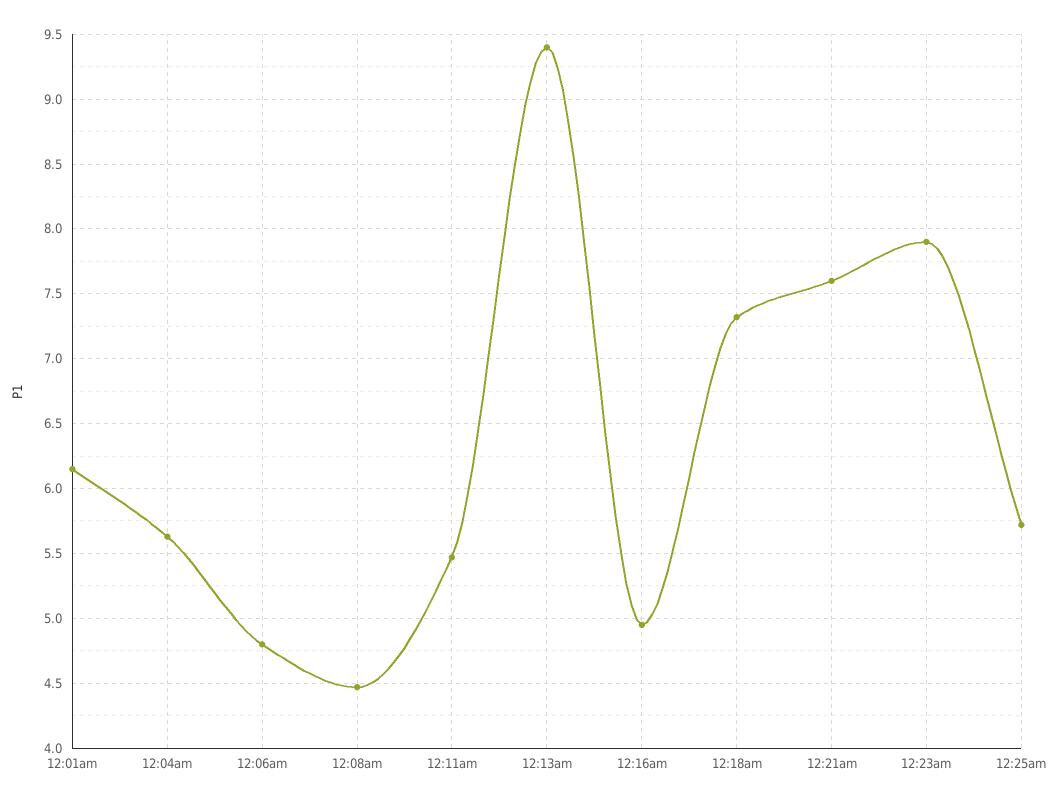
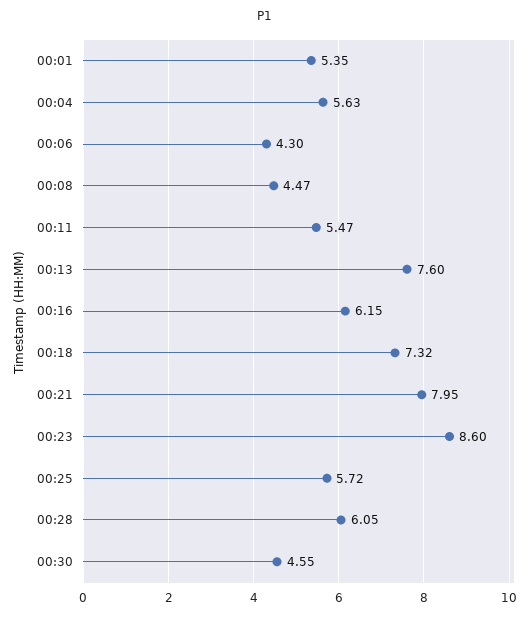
12:01am: 6.15 -> 5.35
12:06am: 4.8 -> 4.3
12:13am: 9.4 -> 7.6
12:16am: 4.95 -> 6.15
12:21am: 7.6 -> 7.95
12:23am: 7.9 -> 8.6
00:28: none -> 6.05
00:30: none -> 4.55

